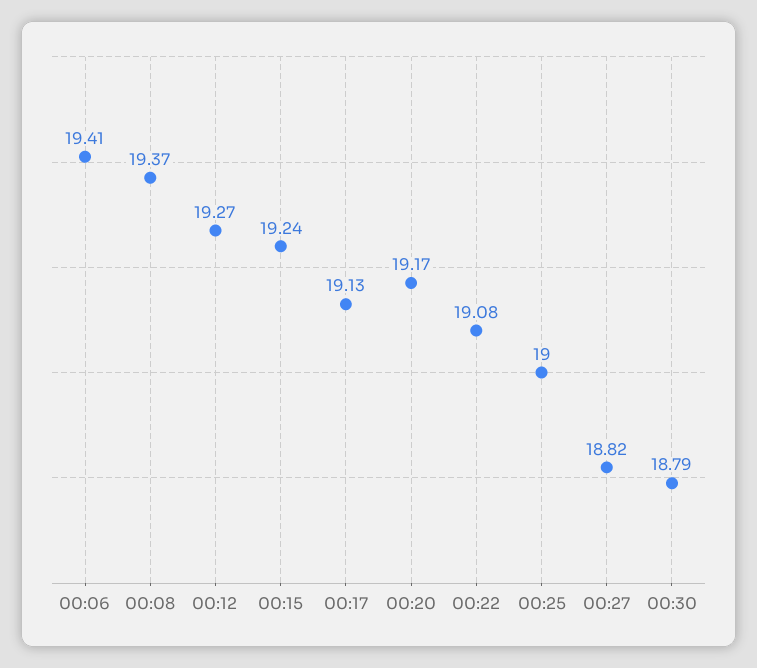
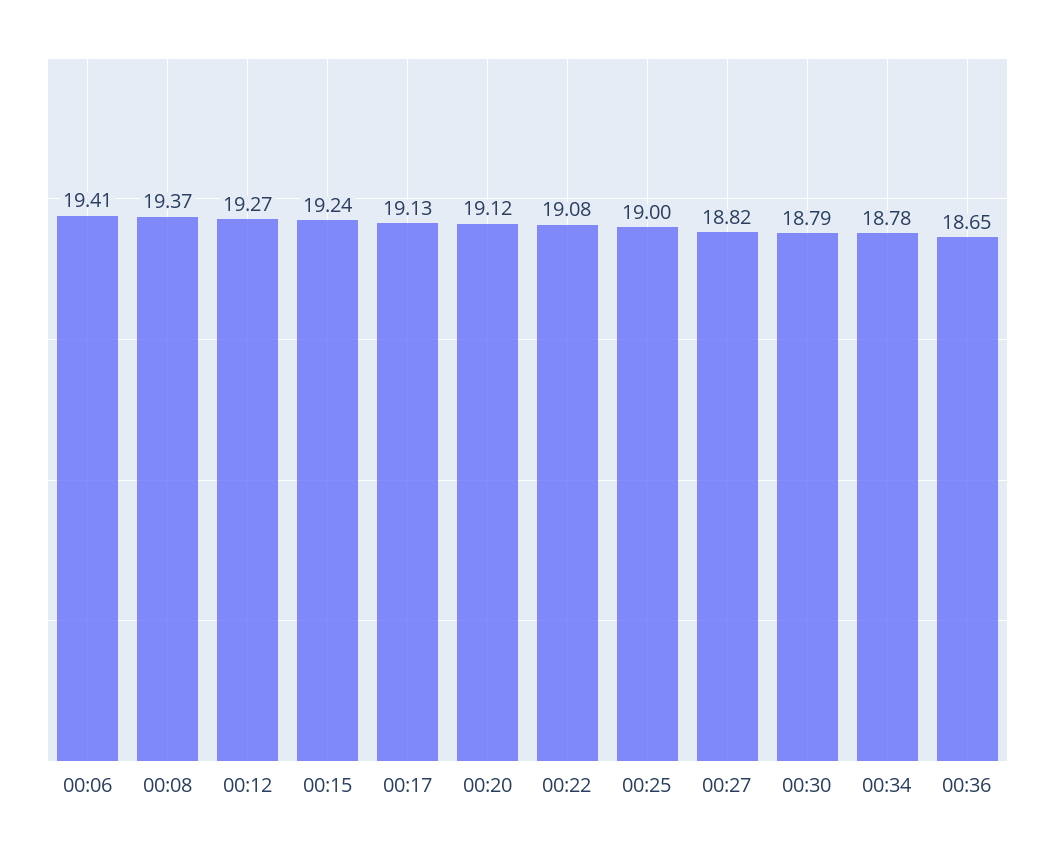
00:20: 19.17 -> 19.12
00:34: none -> 18.78
00:36: none -> 18.65

